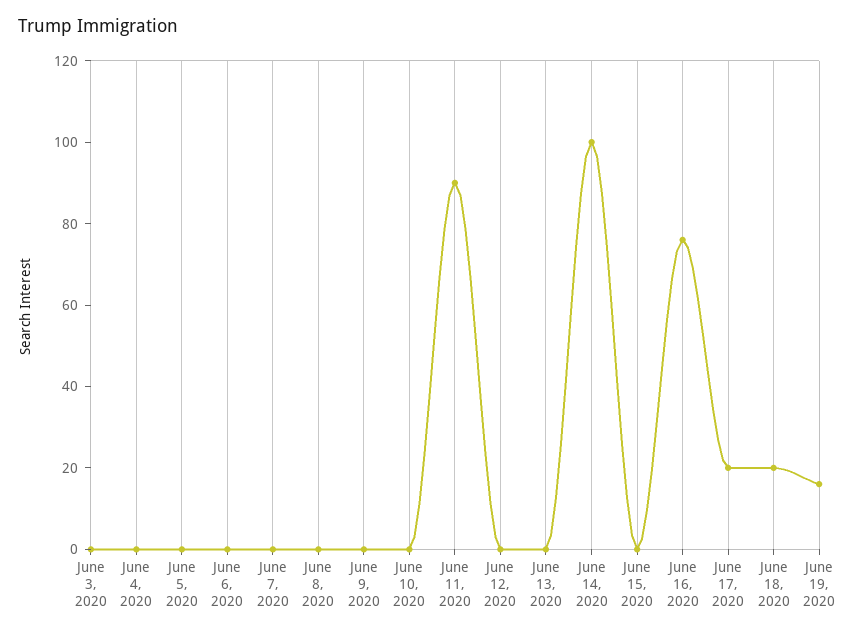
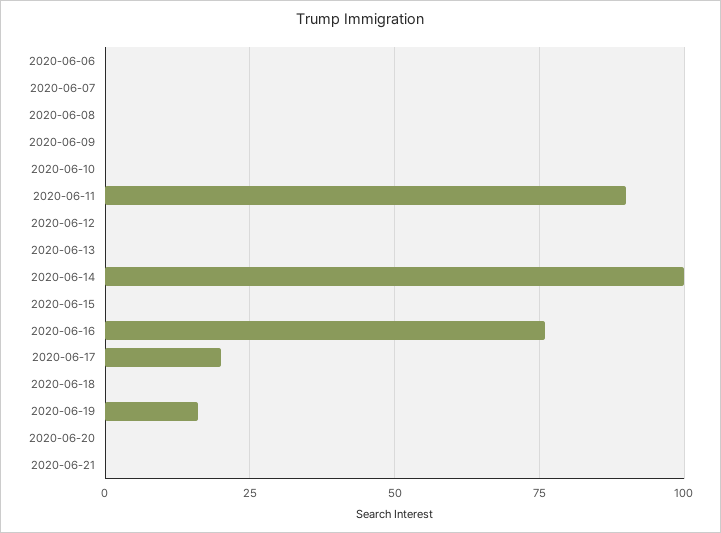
June 3, 2020: 0 -> none
June 4, 2020: 0 -> none
June 5, 2020: 0 -> none
June 18, 2020: 20 -> 0
2020-06-20: none -> 0
2020-06-21: none -> 0

